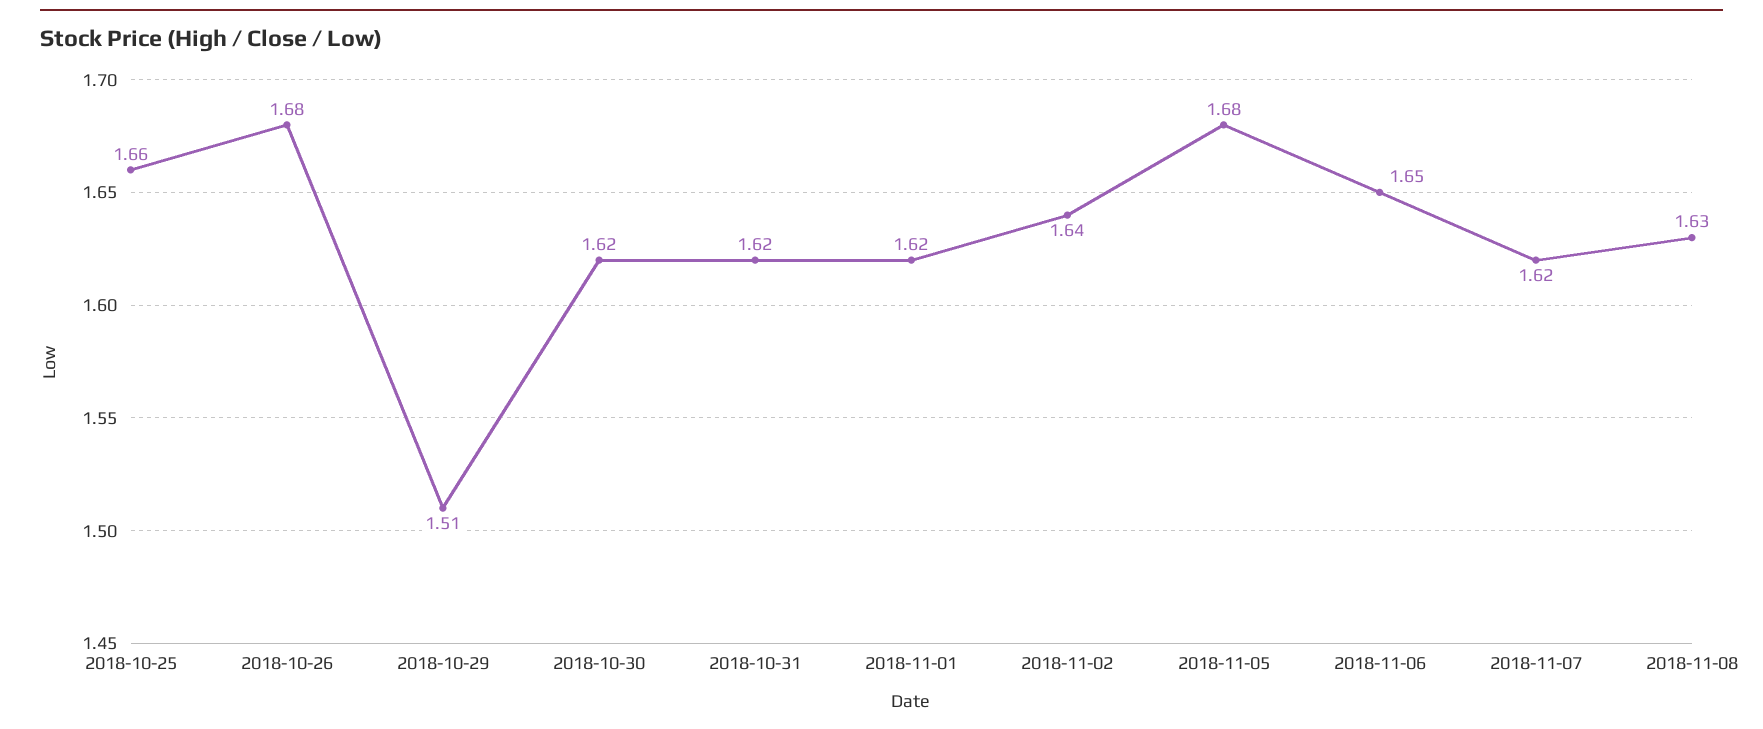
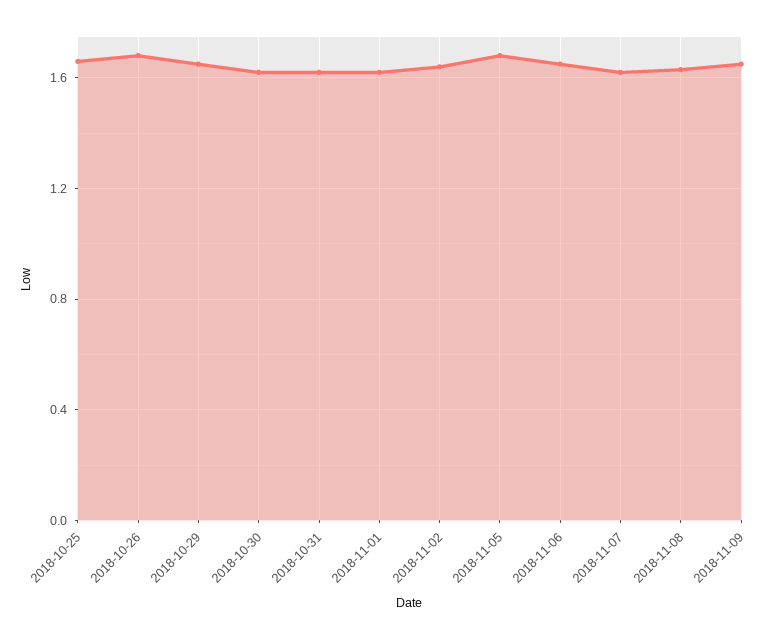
2018-10-29: 1.51 -> 1.65
2018-11-09: none -> 1.65

